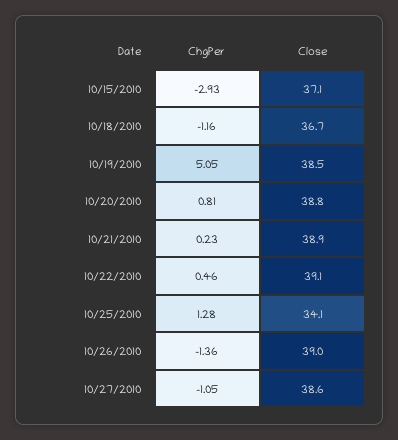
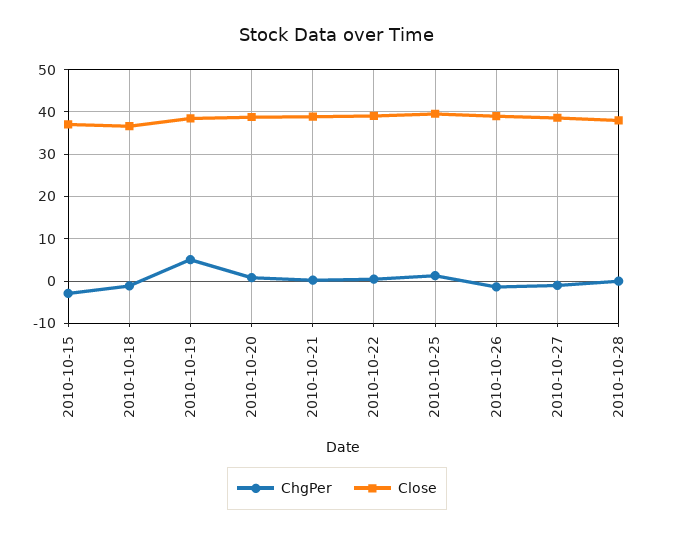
Close, 10/25/2010: 34.1 -> 40
ChgPer, 2010-10-28: none -> 0
Close, 2010-10-28: none -> 38

